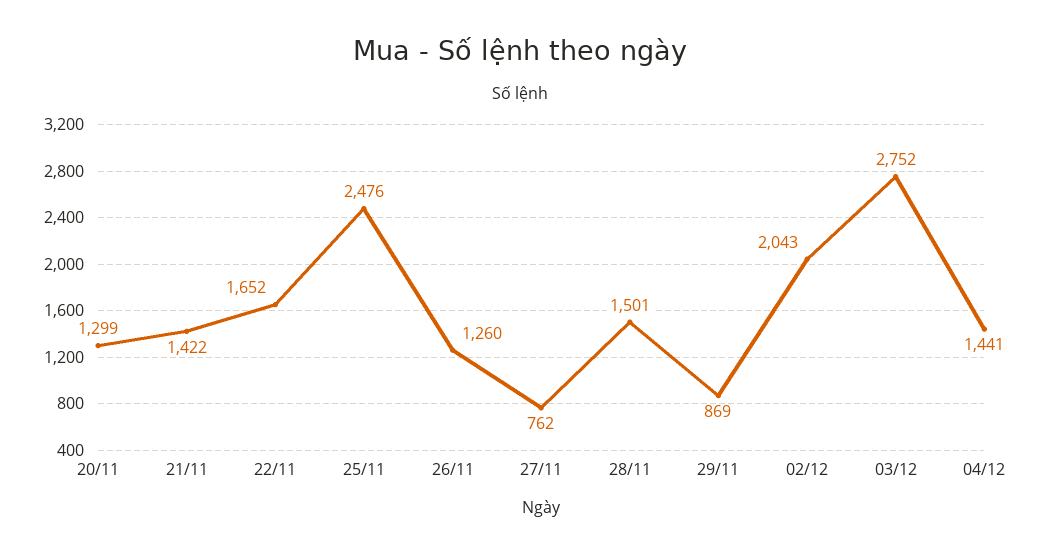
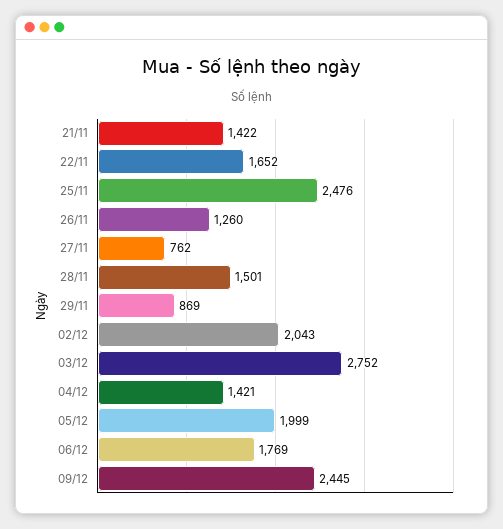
20/11: 1299 -> none
04/12: 1441 -> 1421
05/12: none -> 1999
06/12: none -> 1769
09/12: none -> 2445

